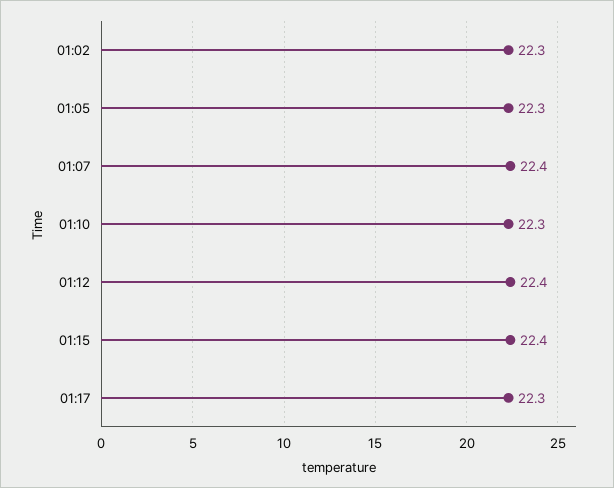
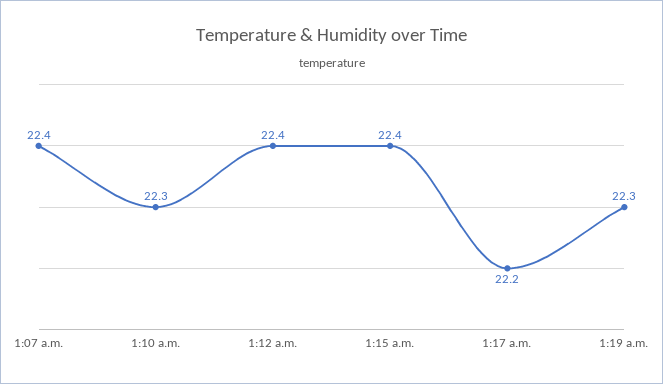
01:02: 22.3 -> none
01:05: 22.3 -> none
01:17: 22.3 -> 22.2
1:19 a.m.: none -> 22.3

